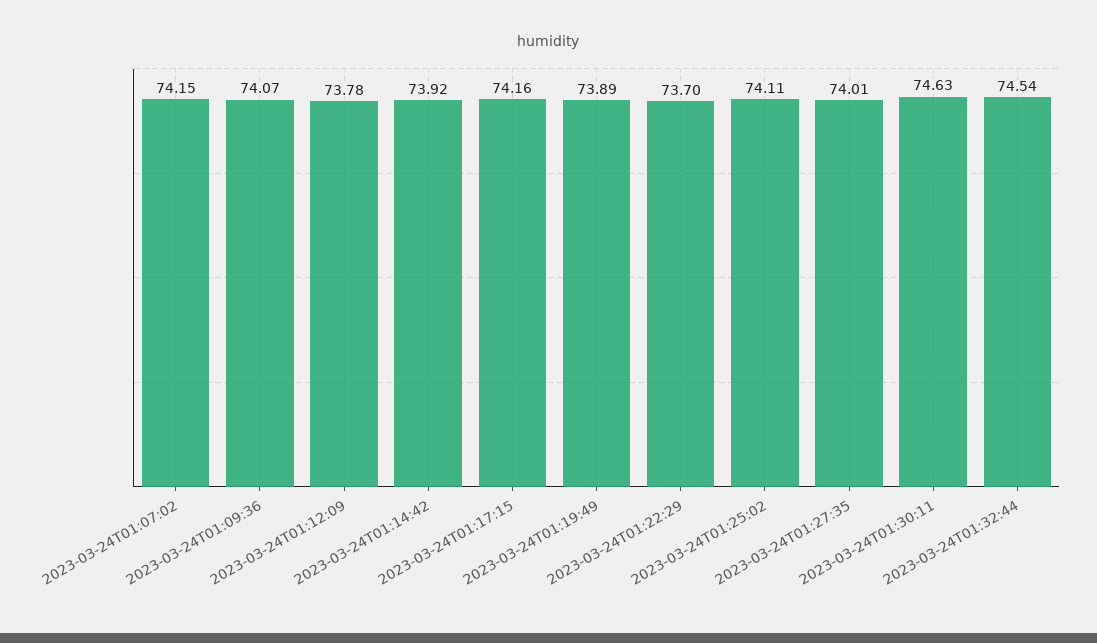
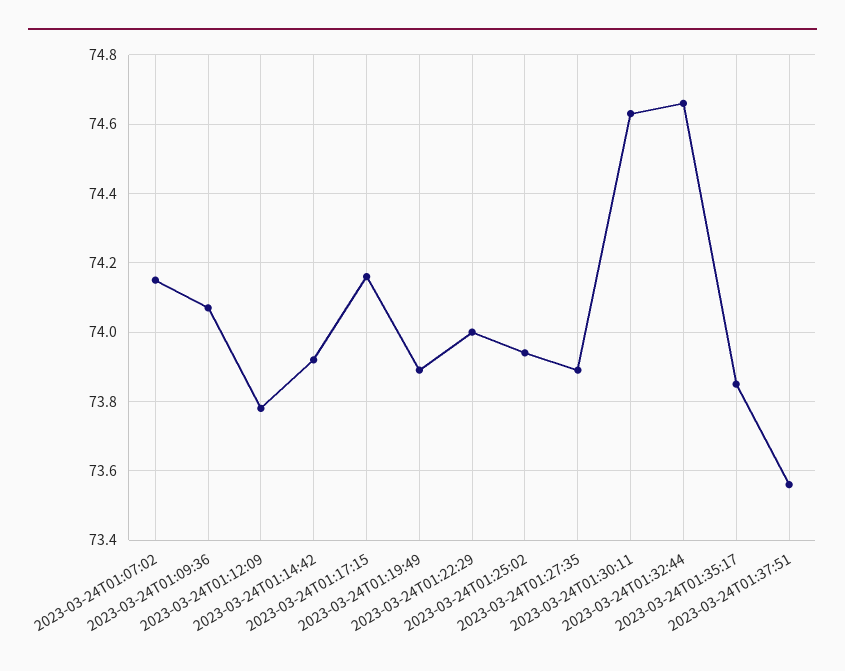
2023-03-24T01:22:29: 73.7 -> 74
2023-03-24T01:25:02: 74.11 -> 73.95
2023-03-24T01:27:35: 74.01 -> 73.9
2023-03-24T01:32:44: 74.54 -> 74.65
2023-03-24T01:35:17: none -> 73.85
2023-03-24T01:37:51: none -> 73.55

